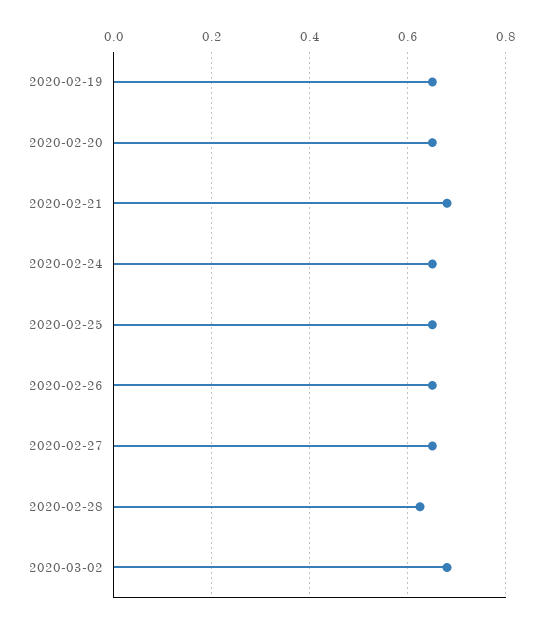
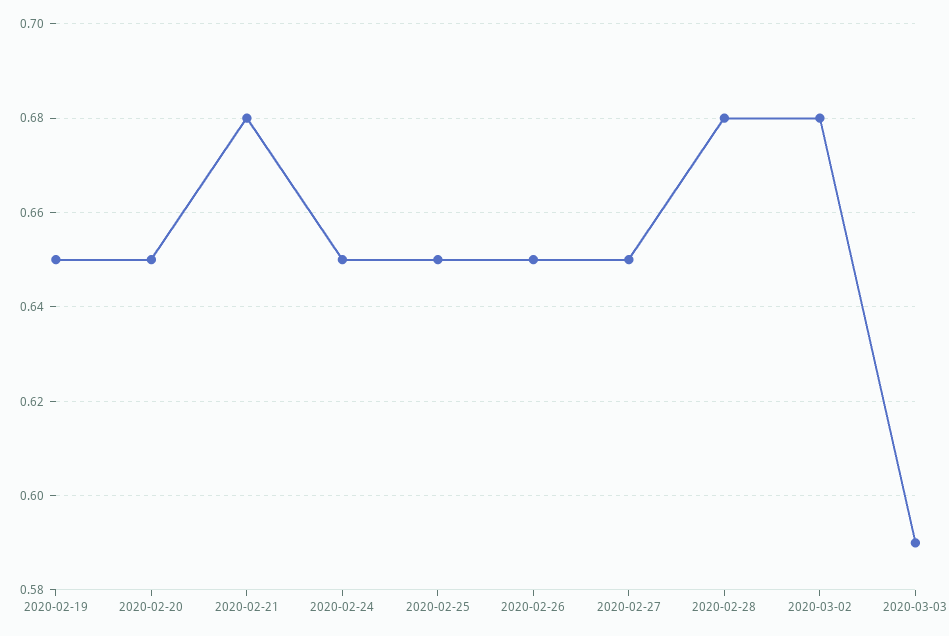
2020-02-28: 0.62 -> 0.68
2020-03-03: none -> 0.59

